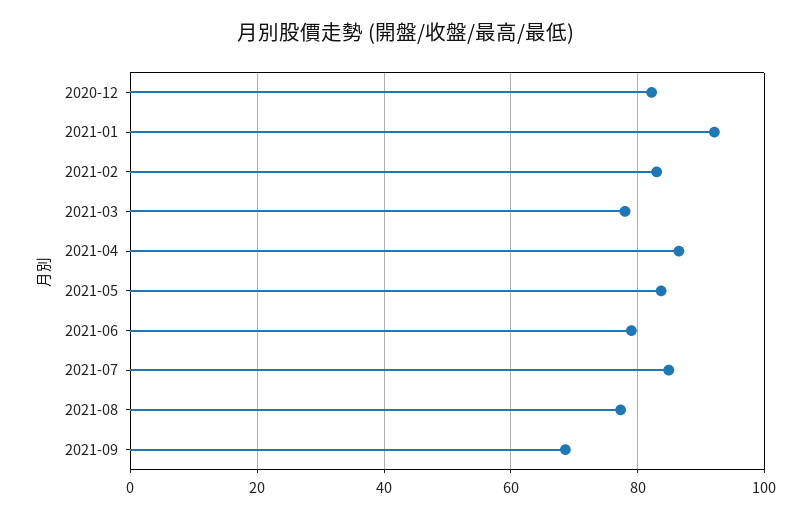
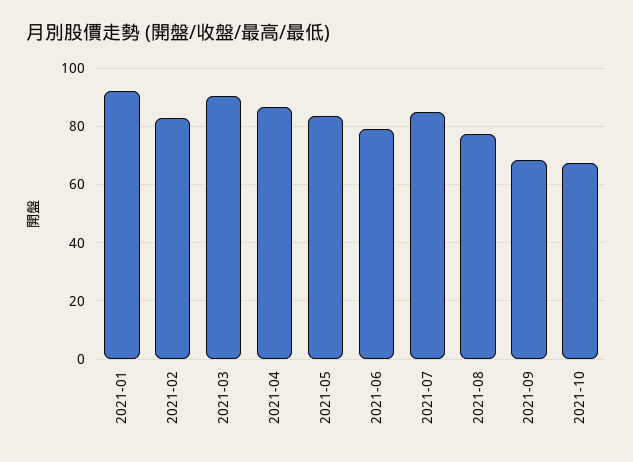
2020-12: 82 -> none
2021-03: 78 -> 90
2021-10: none -> 67.5

